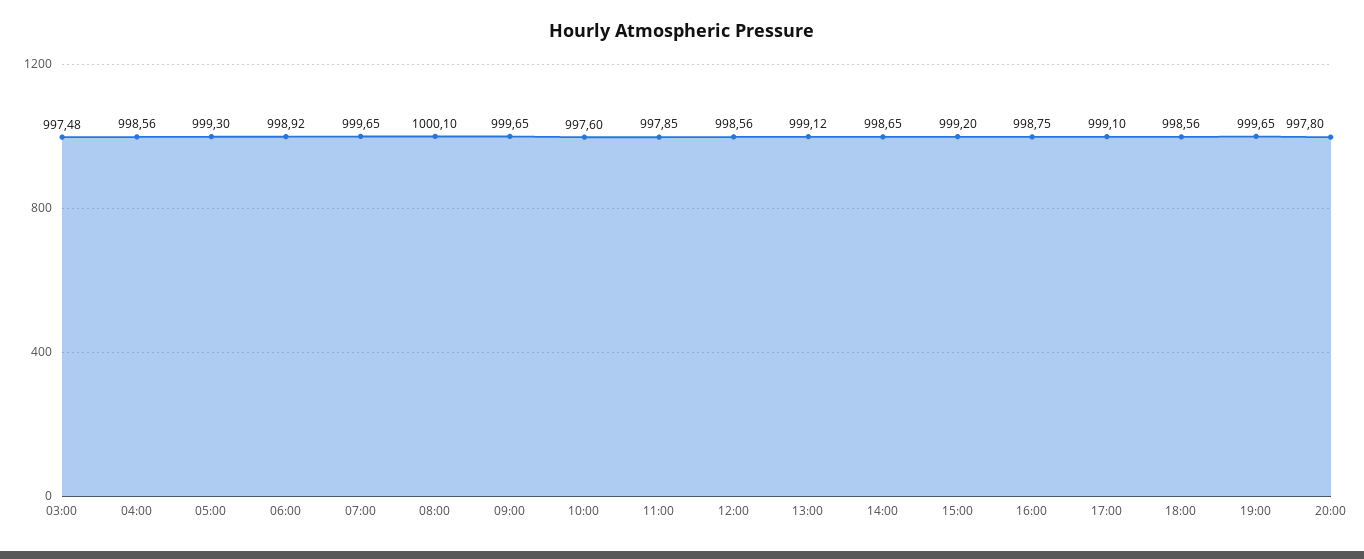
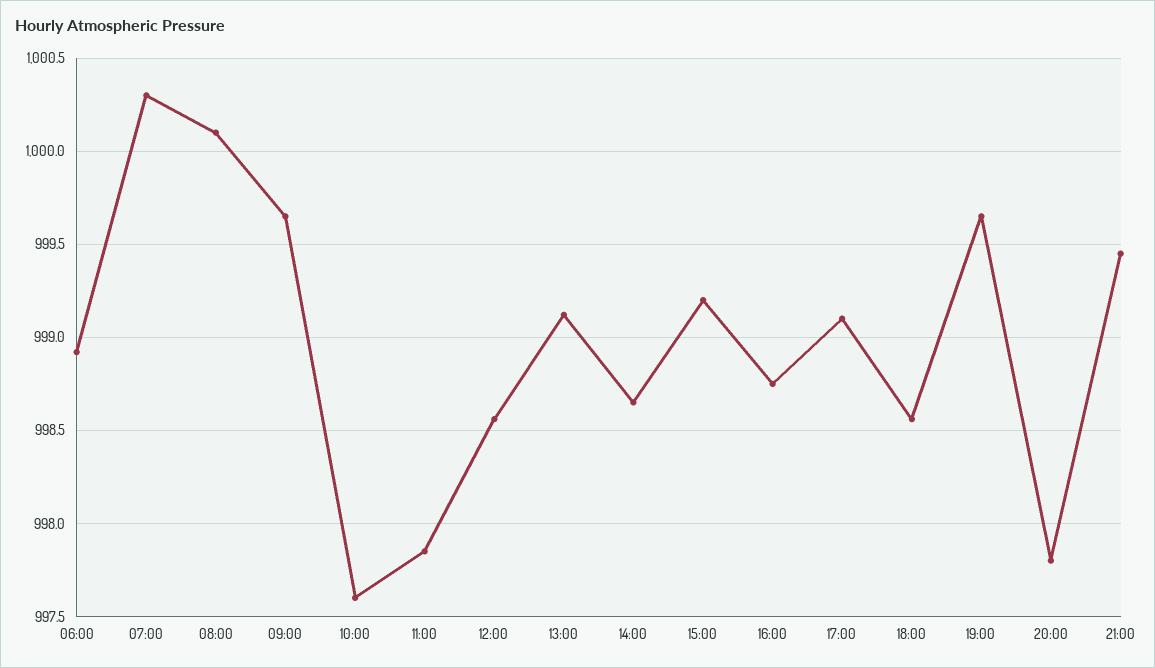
03:00: 997.48 -> none
04:00: 998.56 -> none
05:00: 999.3 -> none
07:00: 999.65 -> 1000.3
21:00: none -> 999.45

